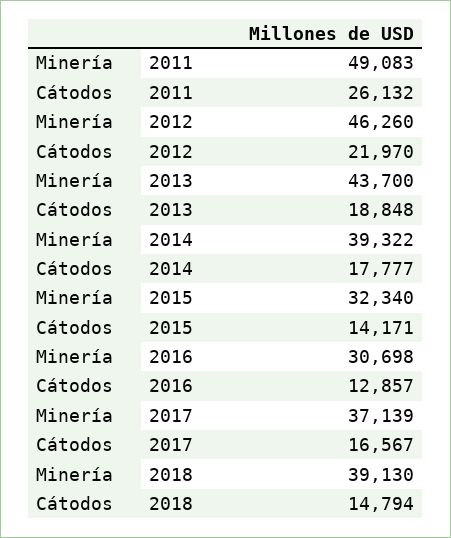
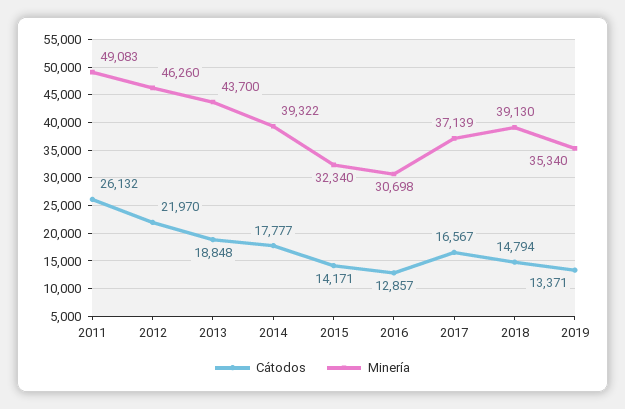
Cátodos, 2019: none -> 13371
Minería, 2019: none -> 35340

